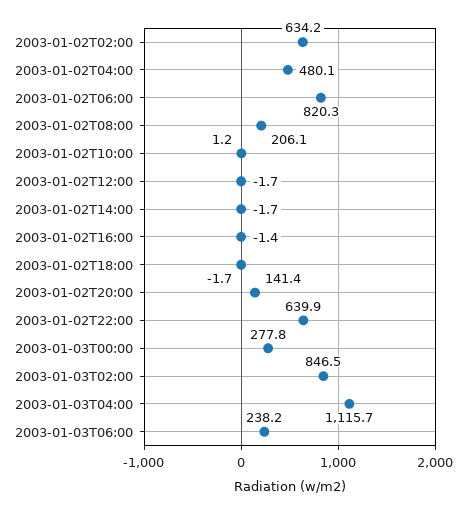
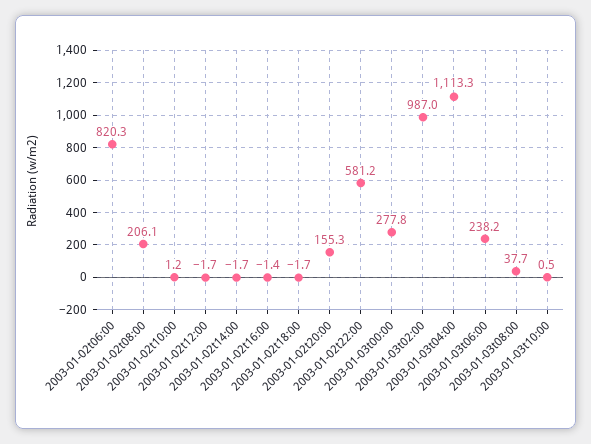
2003-01-02T02:00: 634.2 -> none
2003-01-02T04:00: 480.1 -> none
2003-01-02T20:00: 141.4 -> 155.3
2003-01-02T22:00: 639.9 -> 581.2
2003-01-03T02:00: 846.5 -> 987
2003-01-03T04:00: 1115.7 -> 1113.3
2003-01-03t08:00: none -> 37.7
2003-01-03t10:00: none -> 0.5

